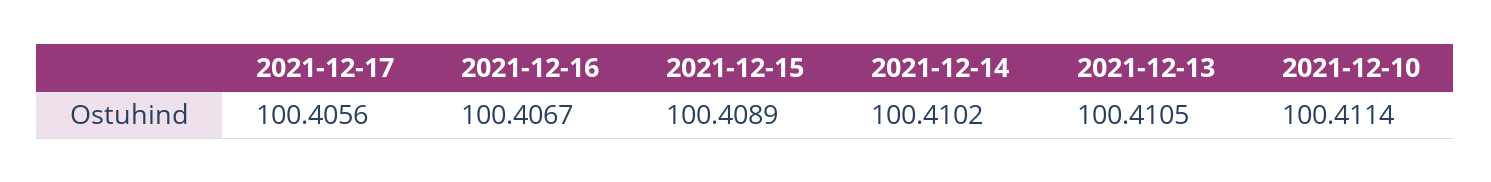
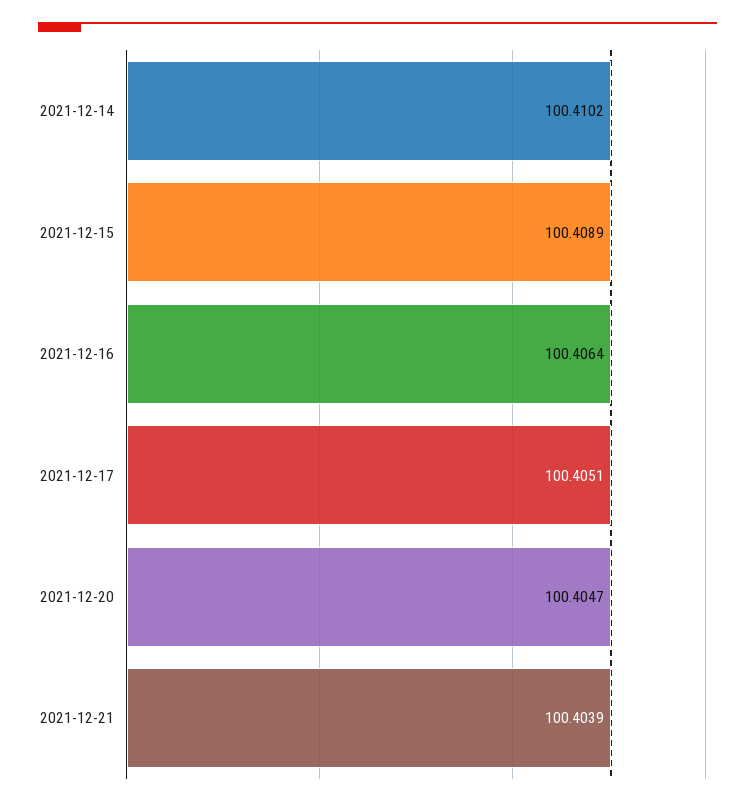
2021-12-17: 100.4056 -> 100.4051
2021-12-16: 100.4067 -> 100.4064
2021-12-13: 100.4105 -> none
2021-12-10: 100.4114 -> none
2021-12-20: none -> 100.4047
2021-12-21: none -> 100.4039

